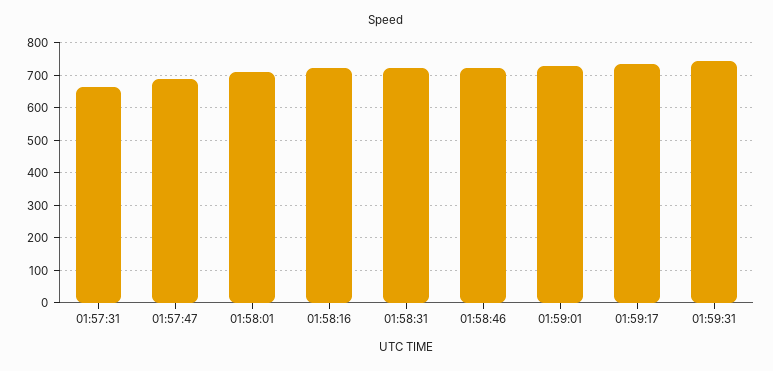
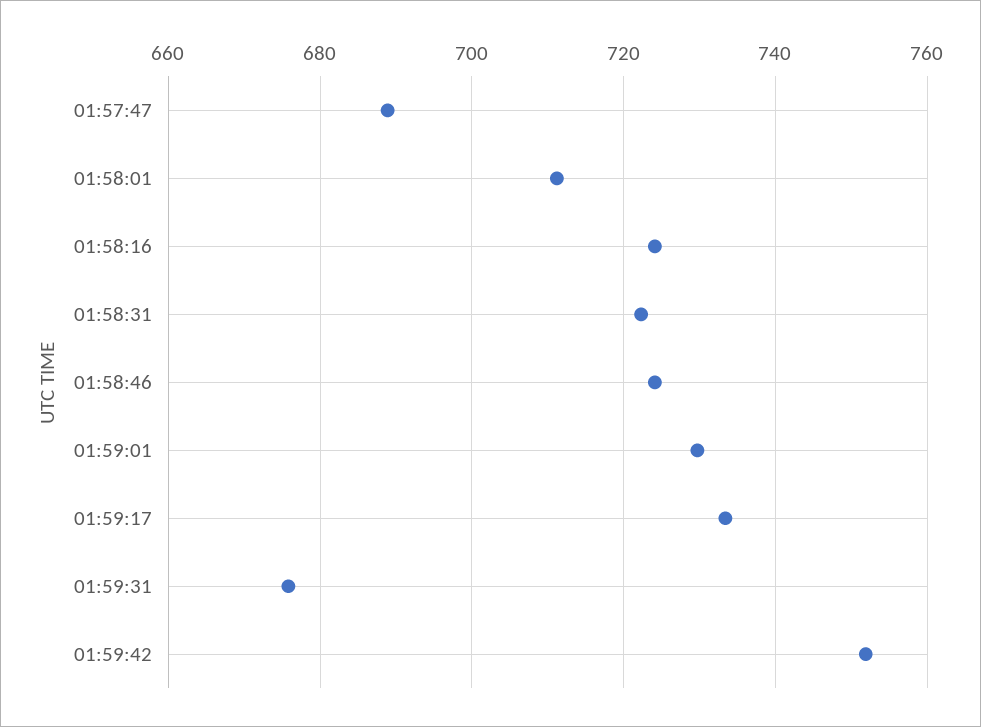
01:57:31: 660 -> none
01:59:31: 740 -> 676
01:59:42: none -> 752

